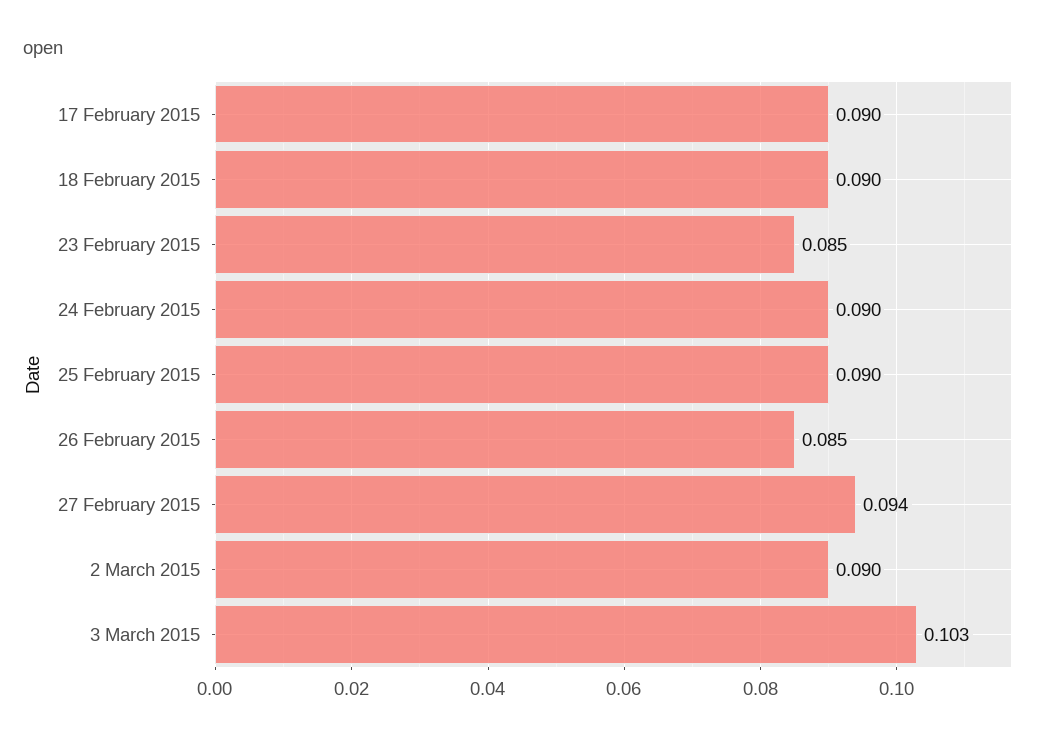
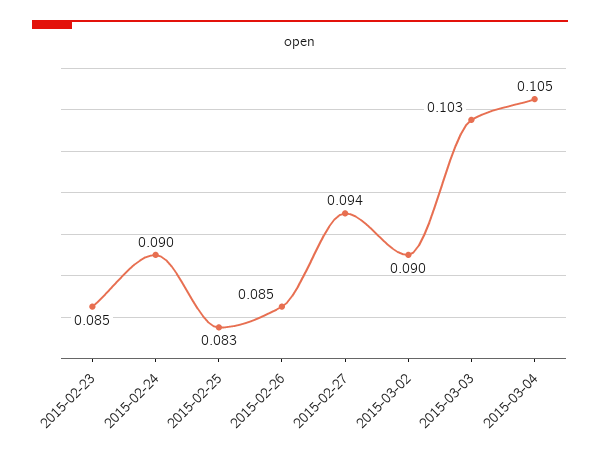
17 February 2015: 0.09 -> none
18 February 2015: 0.09 -> none
25 February 2015: 0.09 -> 0.083
2015-03-04: none -> 0.105

